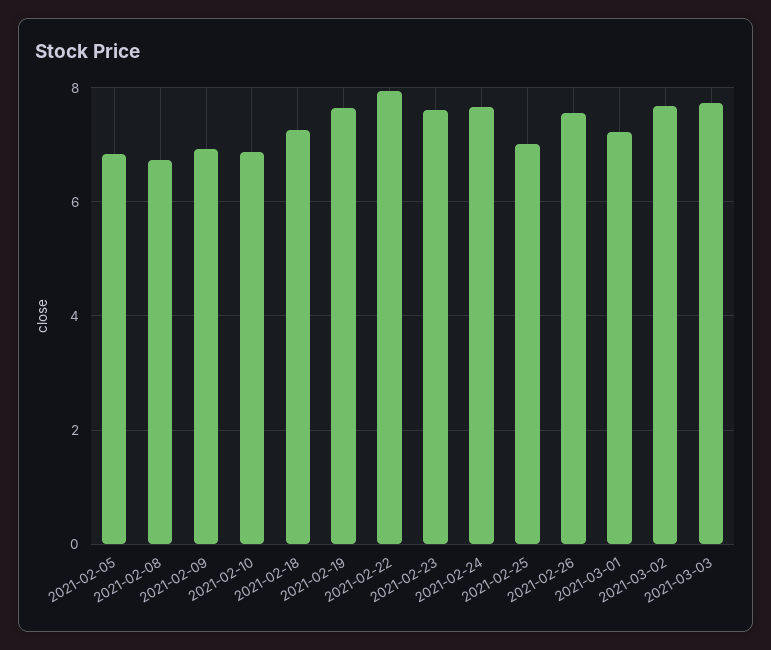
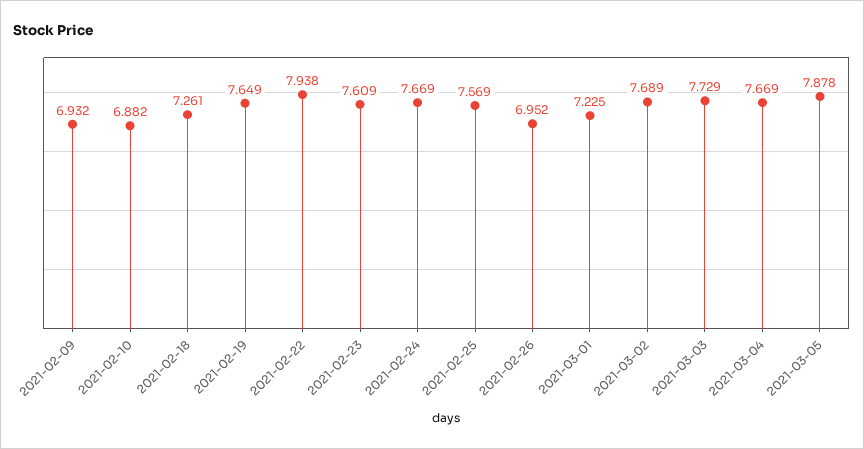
2021-02-05: 6.8 -> none
2021-02-08: 6.8 -> none
2021-02-25: 7 -> 7.569
2021-02-26: 7.6 -> 6.952
2021-03-04: none -> 7.669
2021-03-05: none -> 7.878

